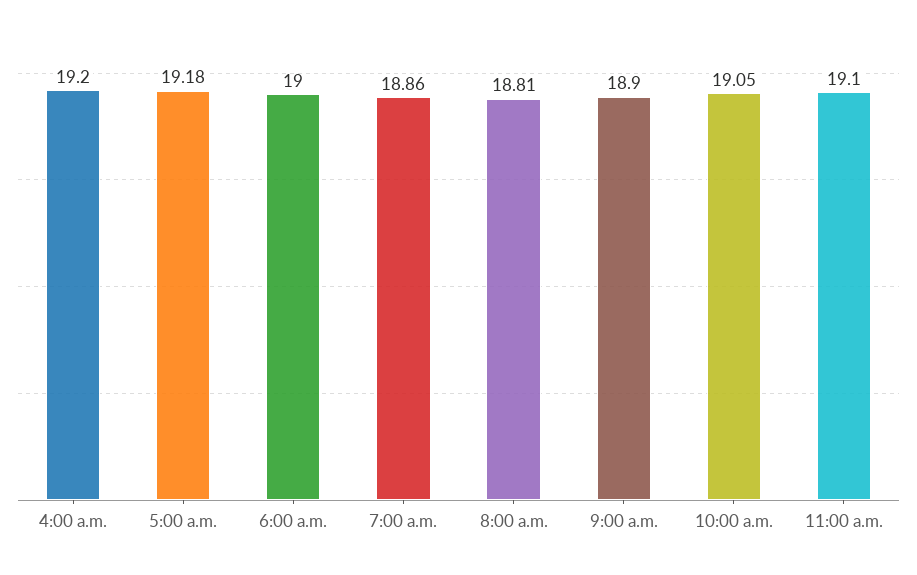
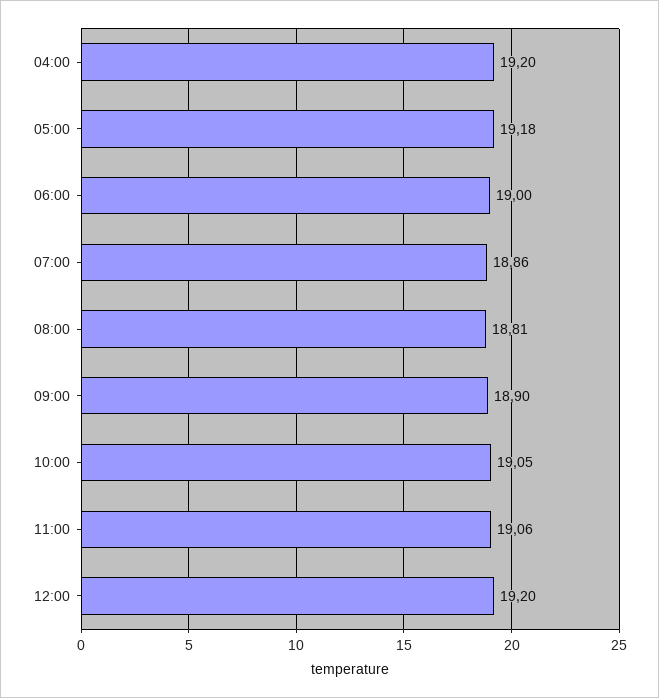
11:00 a.m.: 19.1 -> 19.06
12:00: none -> 19.2

